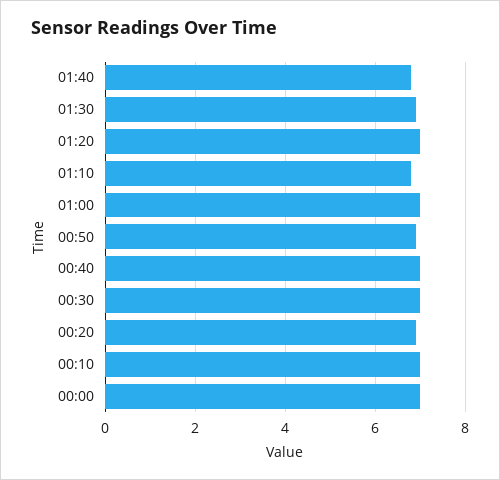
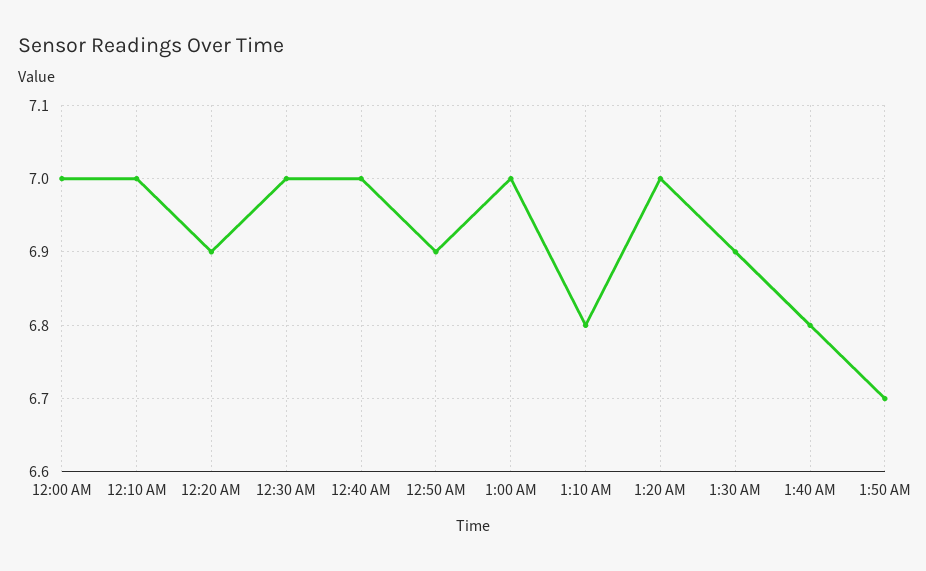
1:50 AM: none -> 6.7

